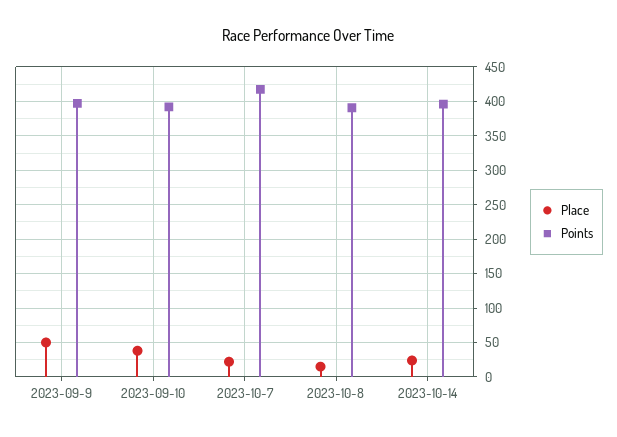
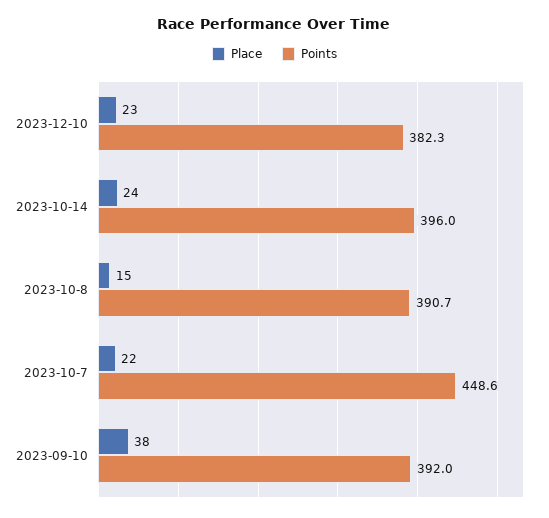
Place, 2023-09-9: 50 -> none
Points, 2023-09-9: 400 -> none
Points, 2023-10-7: 420 -> 448.6
Place, 2023-12-10: none -> 23
Points, 2023-12-10: none -> 382.3

